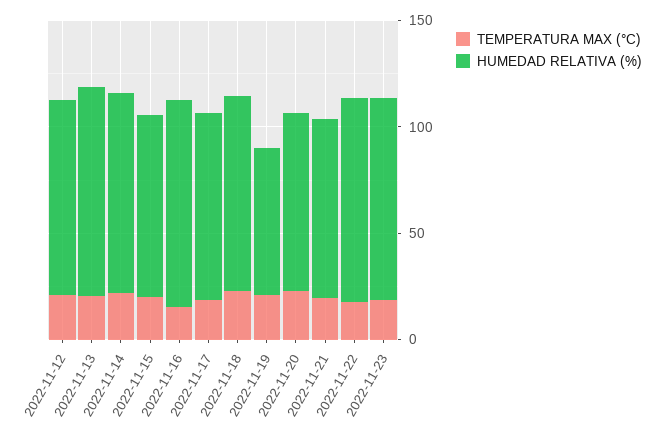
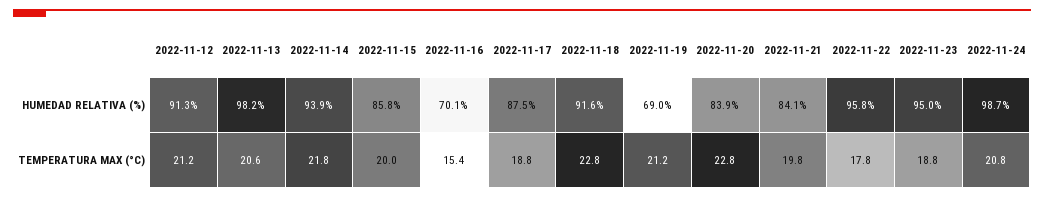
HUMEDAD RELATIVA (%), 2022-11-16: 100 -> 70.1
HUMEDAD RELATIVA (%), 2022-11-24: none -> 98.7
TEMPERATURA MAX (°C), 2022-11-24: none -> 20.8

